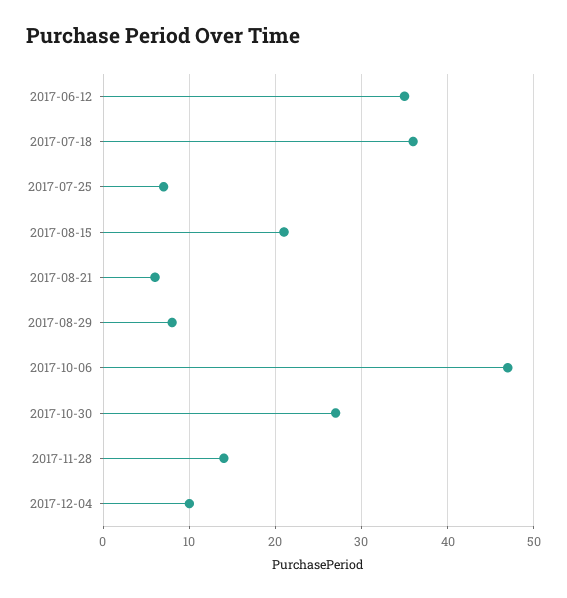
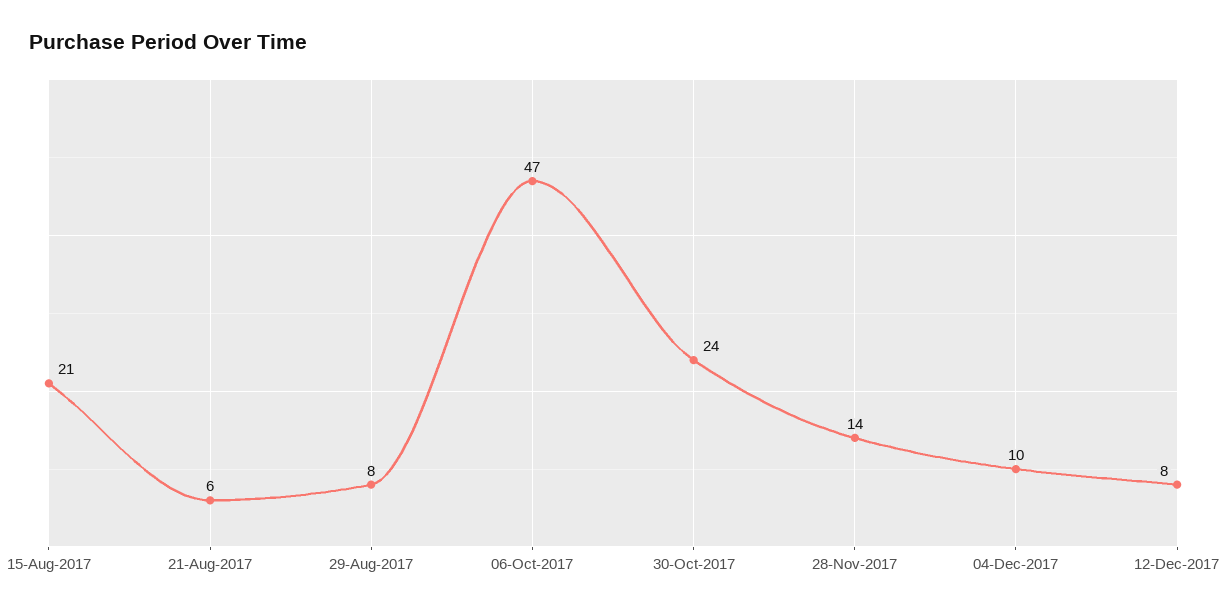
2017-06-12: 35 -> none
2017-07-18: 36 -> none
2017-07-25: 7 -> none
2017-10-30: 27 -> 24
12-Dec-2017: none -> 8

